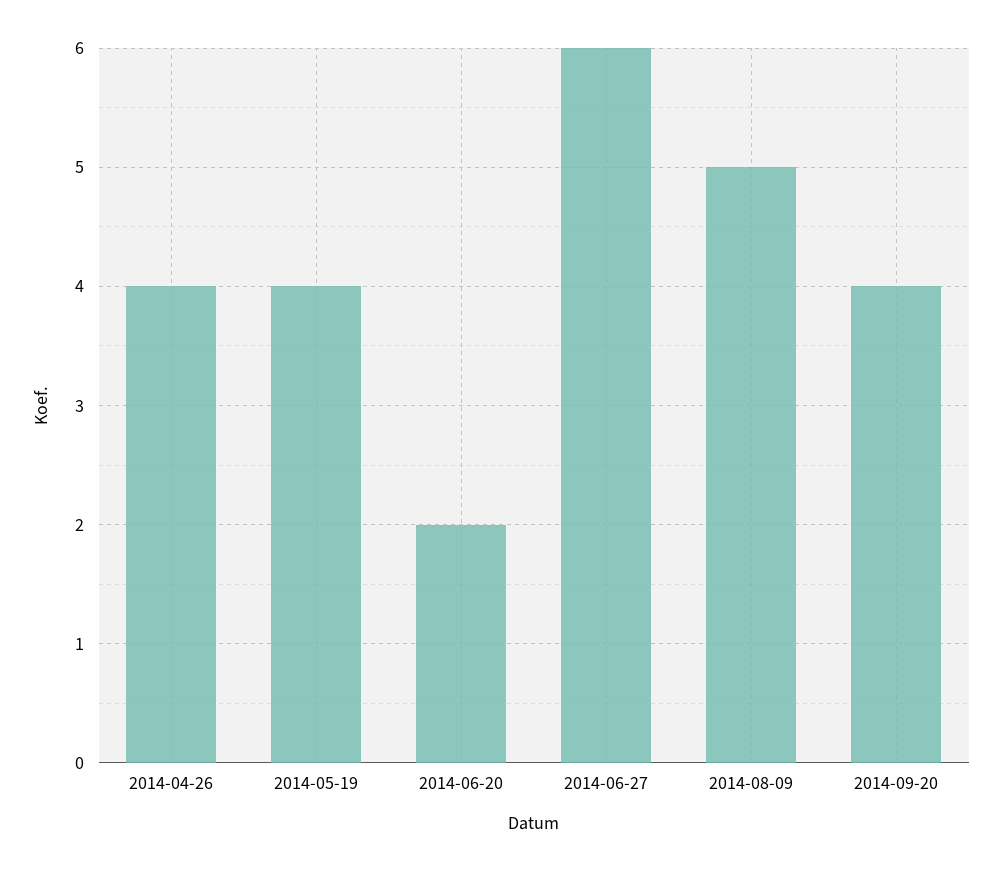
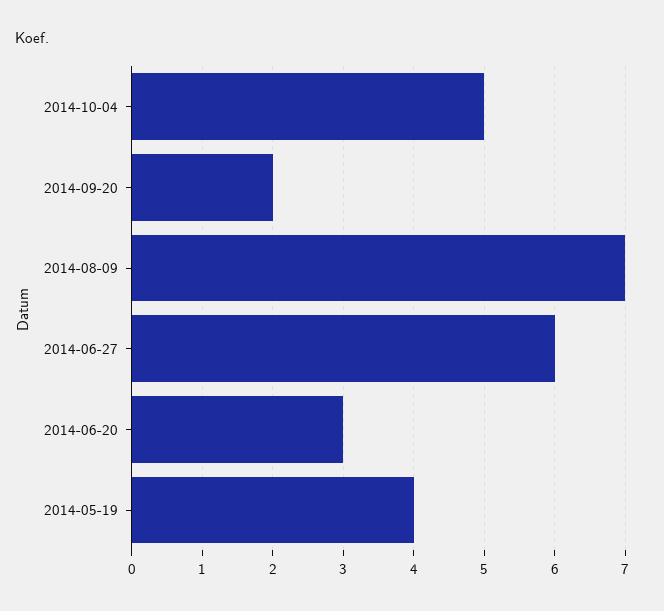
2014-04-26: 4 -> none
2014-06-20: 2 -> 3
2014-08-09: 5 -> 7
2014-09-20: 4 -> 2
2014-10-04: none -> 5

